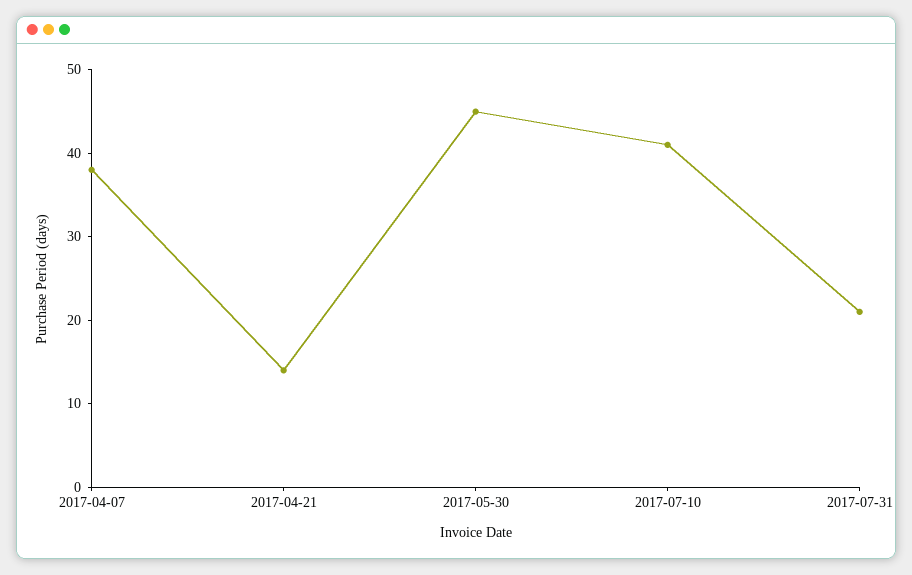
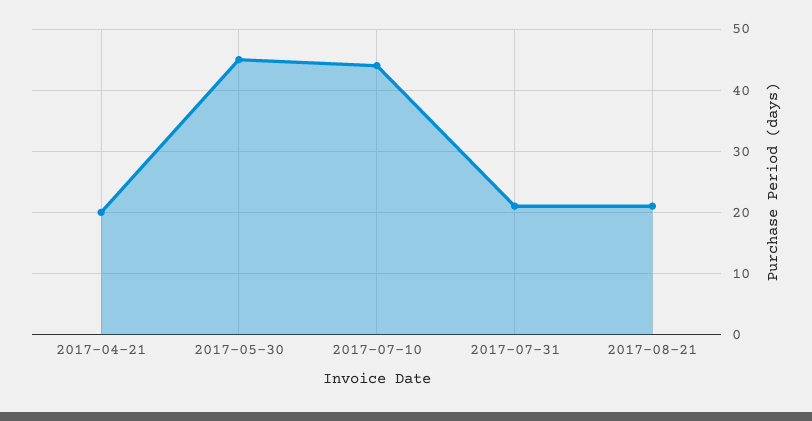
2017-04-07: 38 -> none
2017-04-21: 14 -> 20
2017-07-10: 41 -> 44
2017-08-21: none -> 21

